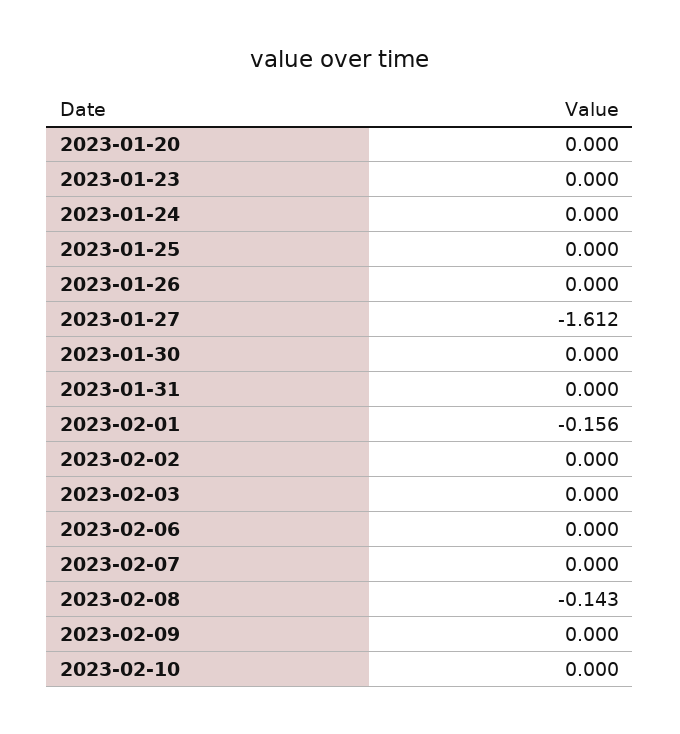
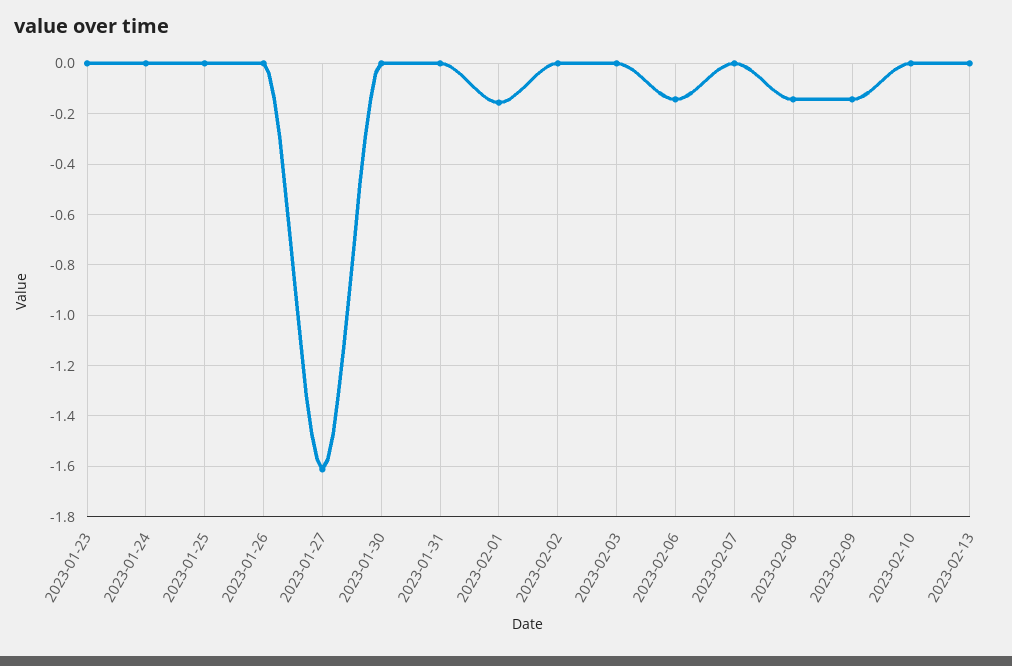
2023-01-20: 0 -> none
2023-02-06: 0 -> -0.15
2023-02-09: 0 -> -0.15
2023-02-13: none -> 0

